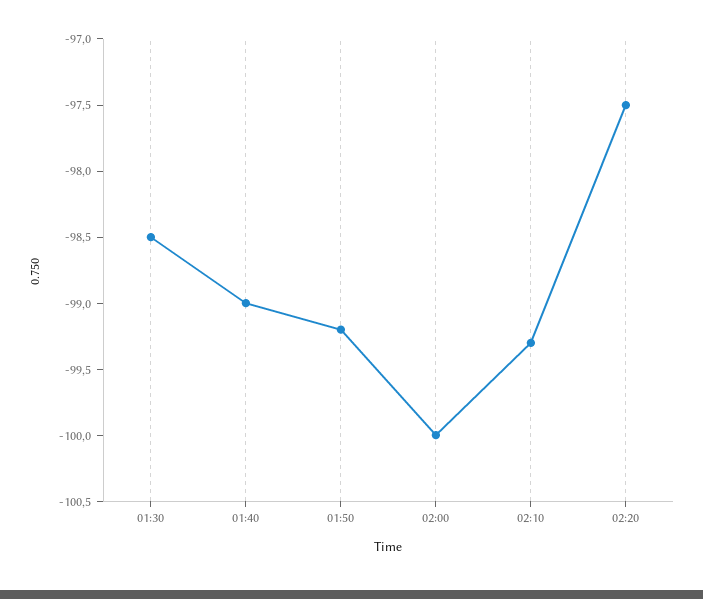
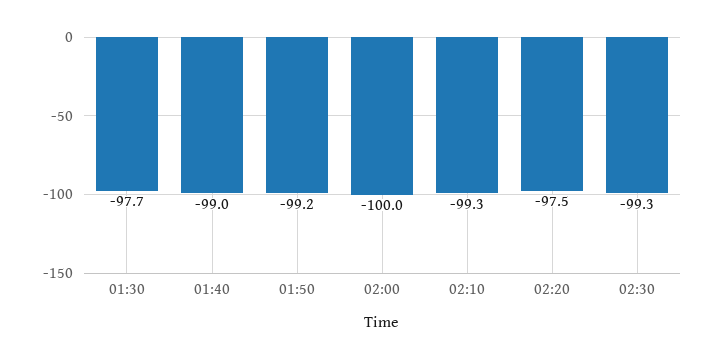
01:30: -98.5 -> -97.7
02:30: none -> -99.3

